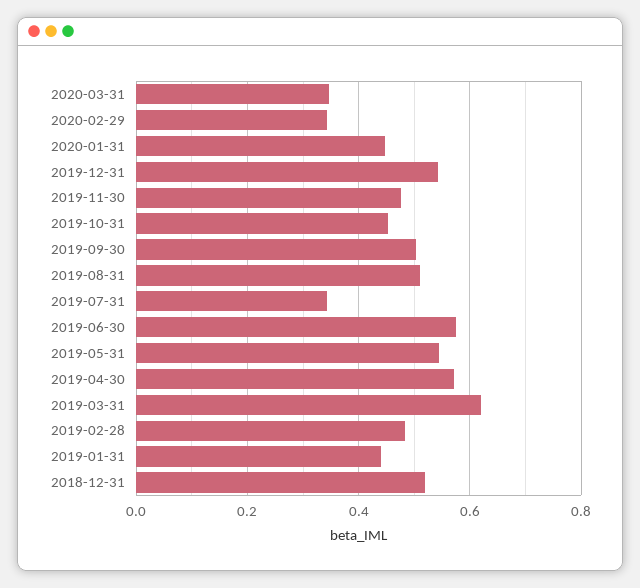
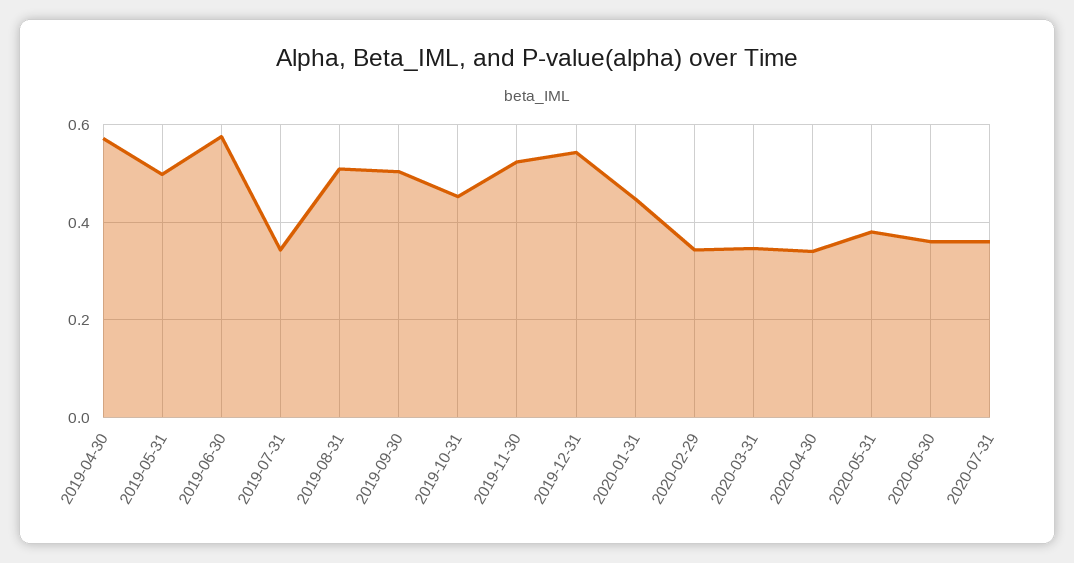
2019-11-30: 0.48 -> 0.52
2019-05-31: 0.54 -> 0.5
2019-03-31: 0.62 -> none
2019-02-28: 0.48 -> none
2019-01-31: 0.44 -> none
2018-12-31: 0.52 -> none
2020-04-30: none -> 0.34
2020-05-31: none -> 0.38
2020-06-30: none -> 0.36
2020-07-31: none -> 0.36

